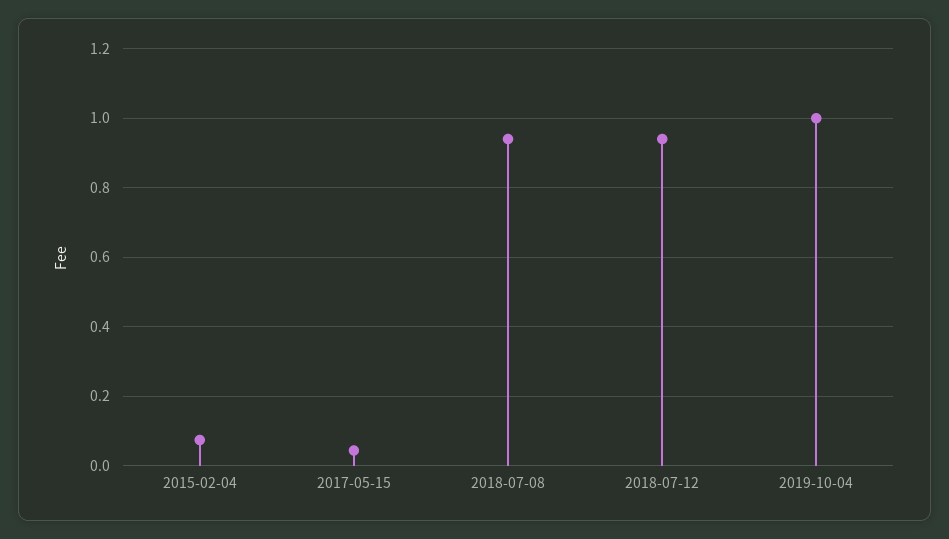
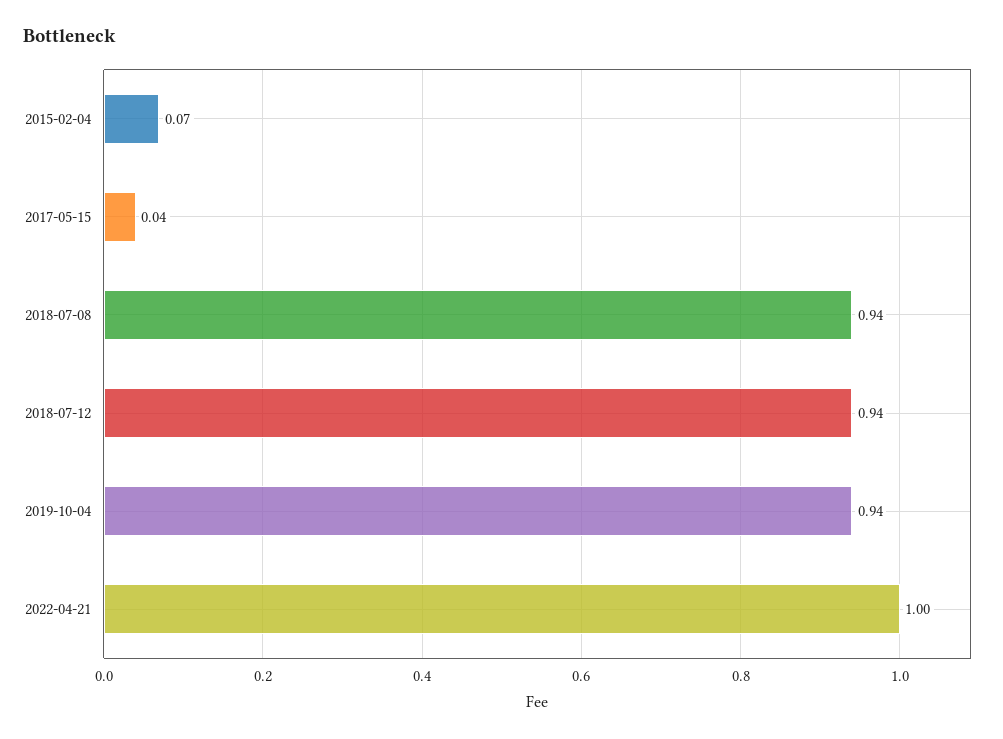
2019-10-04: 1 -> 0.94
2022-04-21: none -> 1

